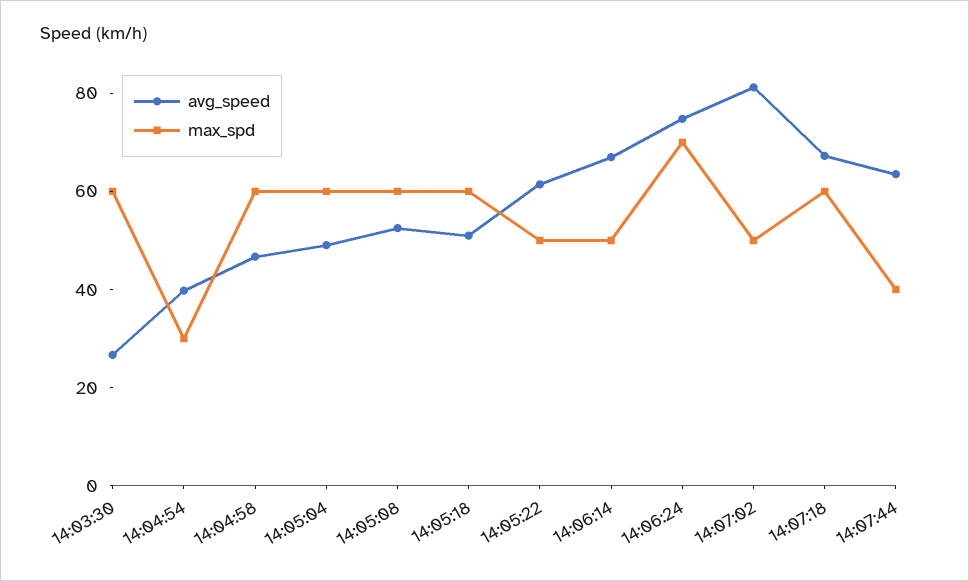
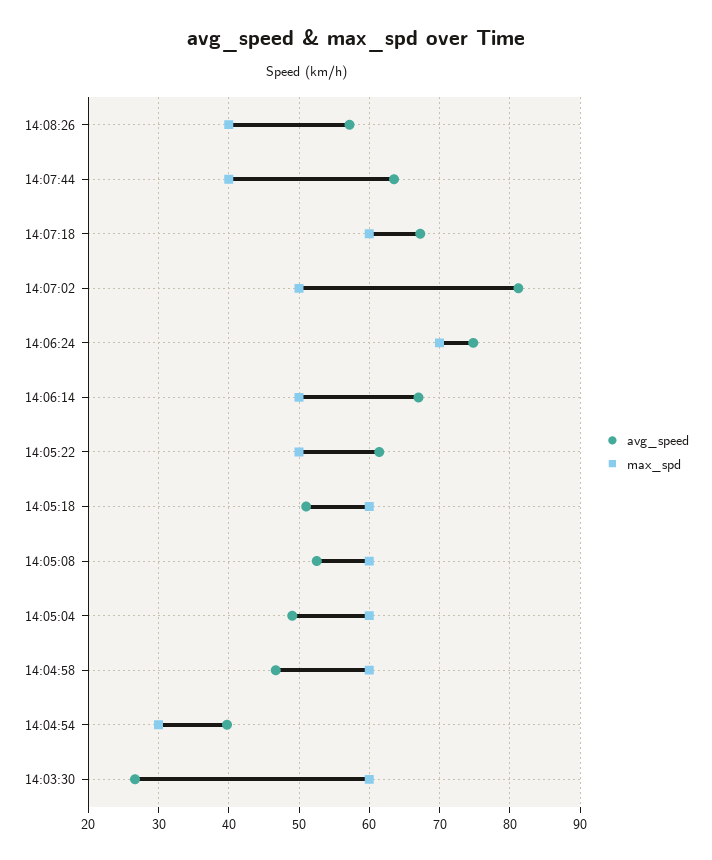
avg_speed, 14:08:26: none -> 57
max_spd, 14:08:26: none -> 40

